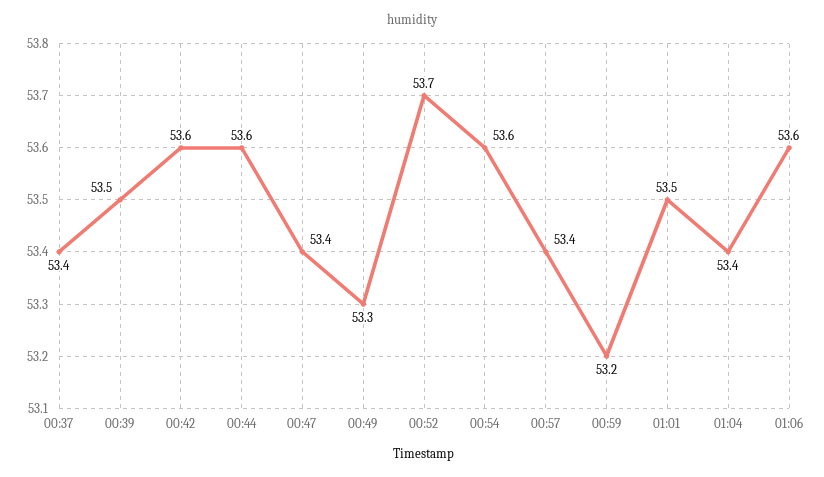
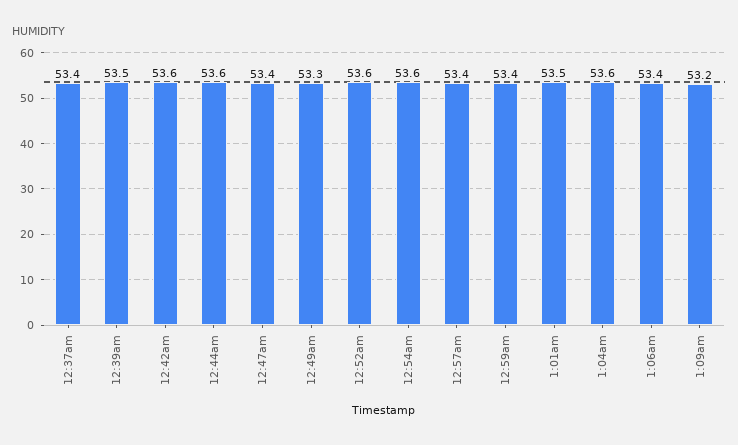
00:52: 53.7 -> 53.6
00:59: 53.2 -> 53.4
01:04: 53.4 -> 53.6
01:06: 53.6 -> 53.4
1:09am: none -> 53.2

